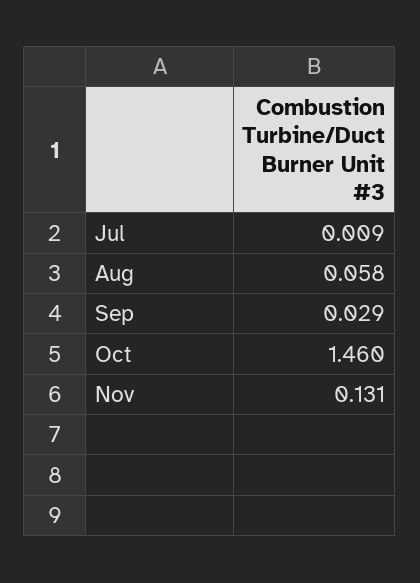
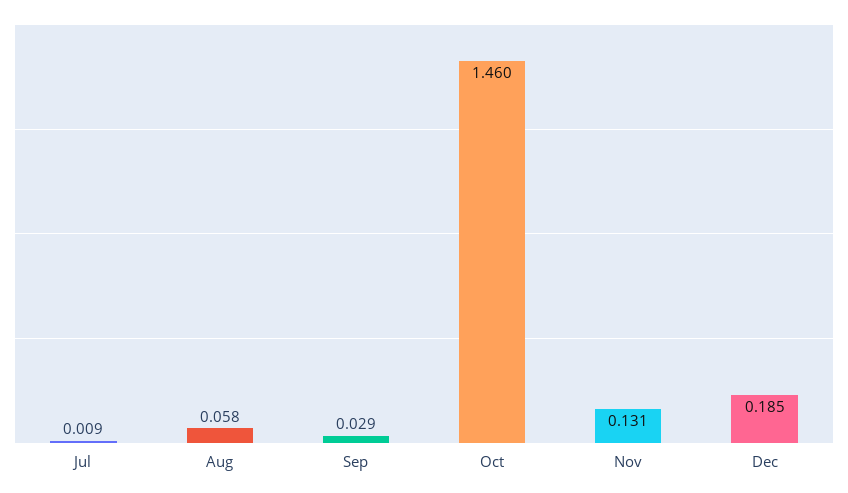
Dec: none -> 0.185

